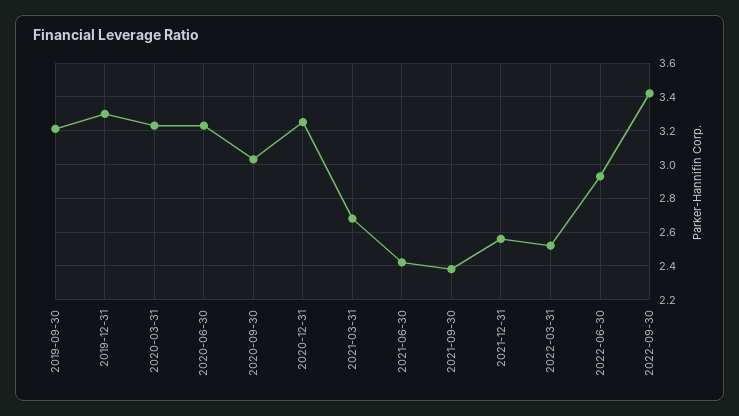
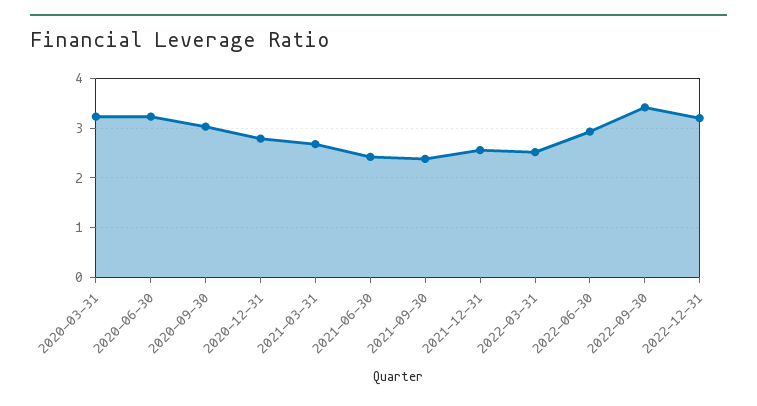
2019-09-30: 3.2 -> none
2019-12-31: 3.3 -> none
2020-12-31: 3.25 -> 2.8
2022-12-31: none -> 3.2

